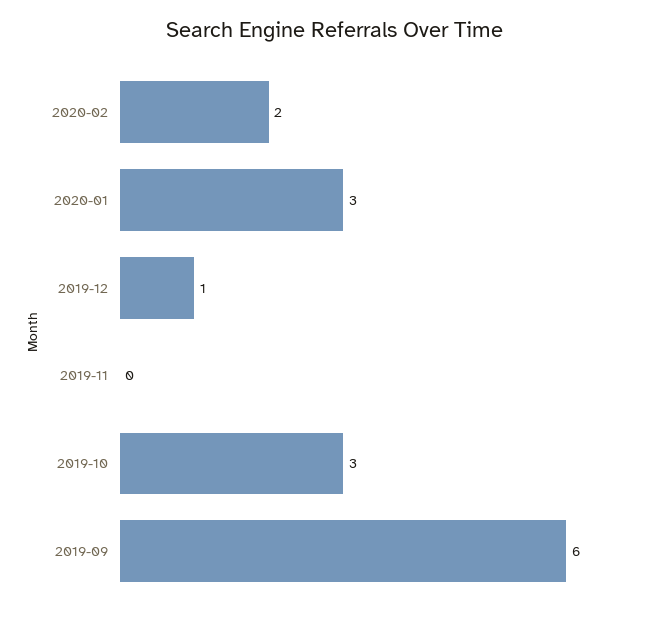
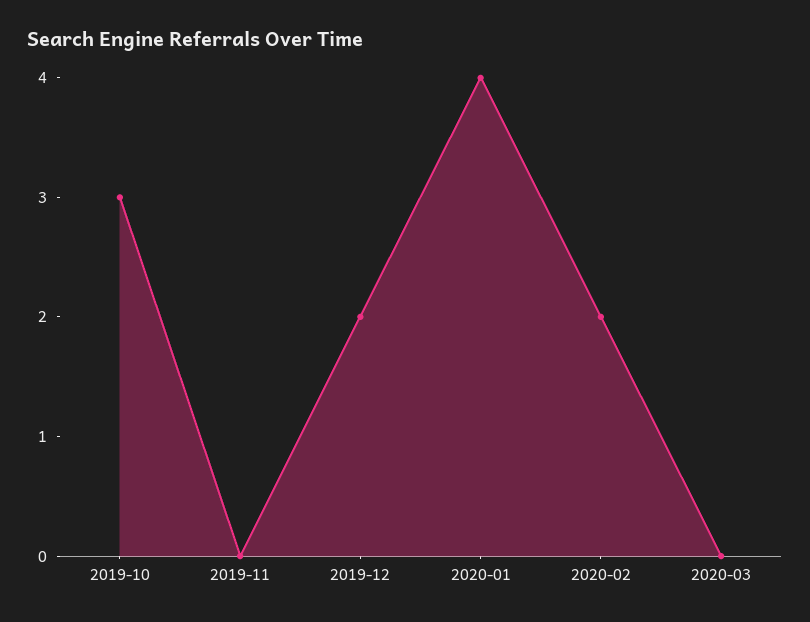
2020-01: 3 -> 4
2019-12: 1 -> 2
2019-09: 6 -> none
2020-03: none -> 0

